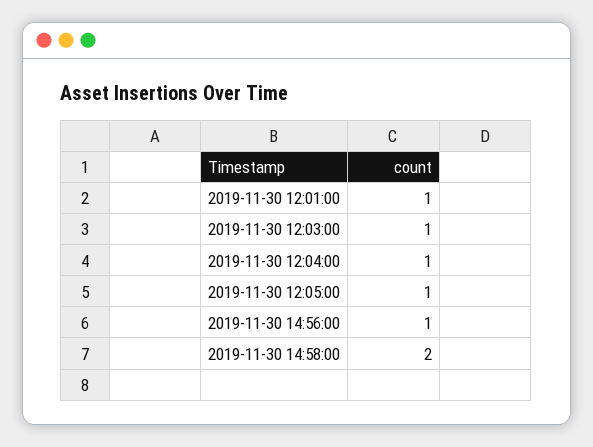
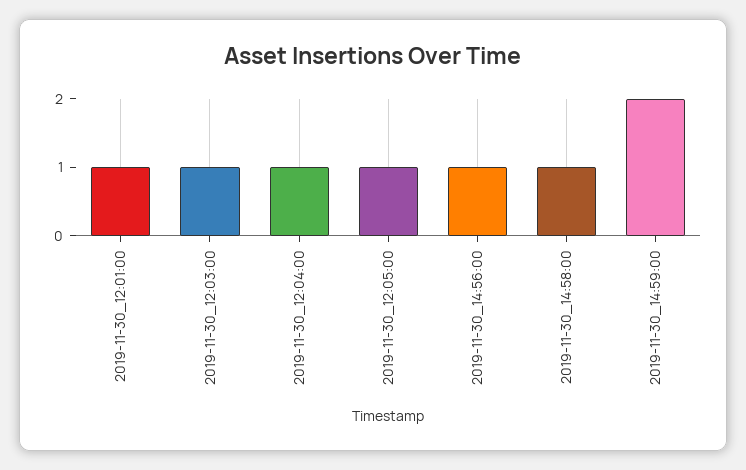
2019-11-30 14:58:00: 2 -> 1
2019-11-30_14:59:00: none -> 2

